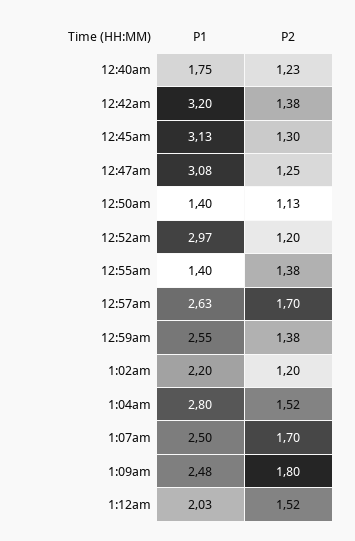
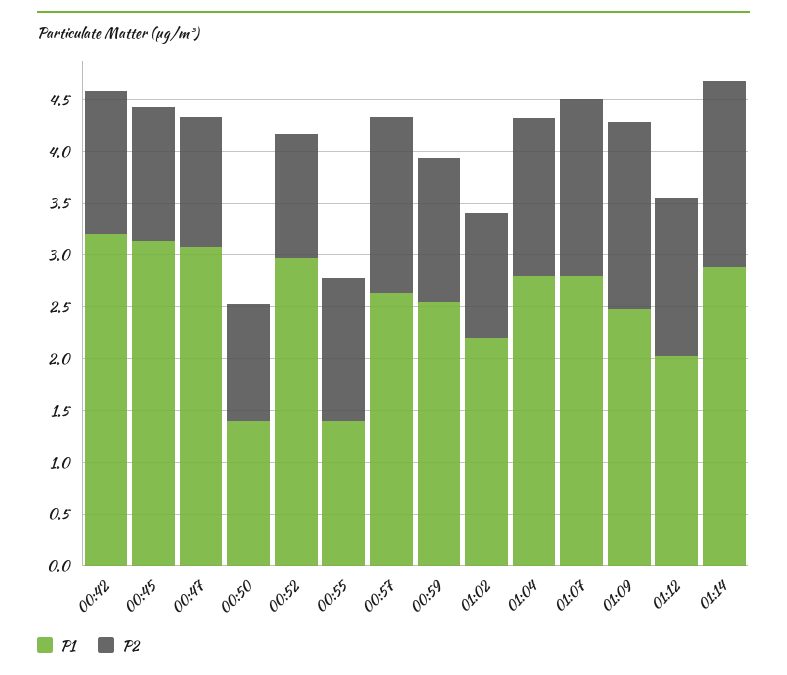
P1, 12:40am: 1.75 -> none
P2, 12:40am: 1.23 -> none
P1, 1:07am: 2.5 -> 2.8
P1, 01:14: none -> 2.9
P2, 01:14: none -> 1.8

